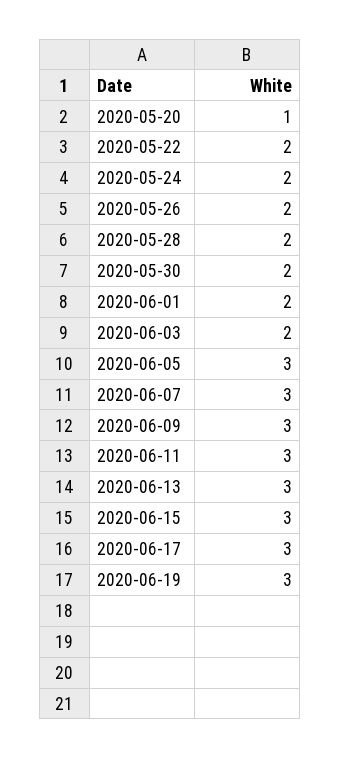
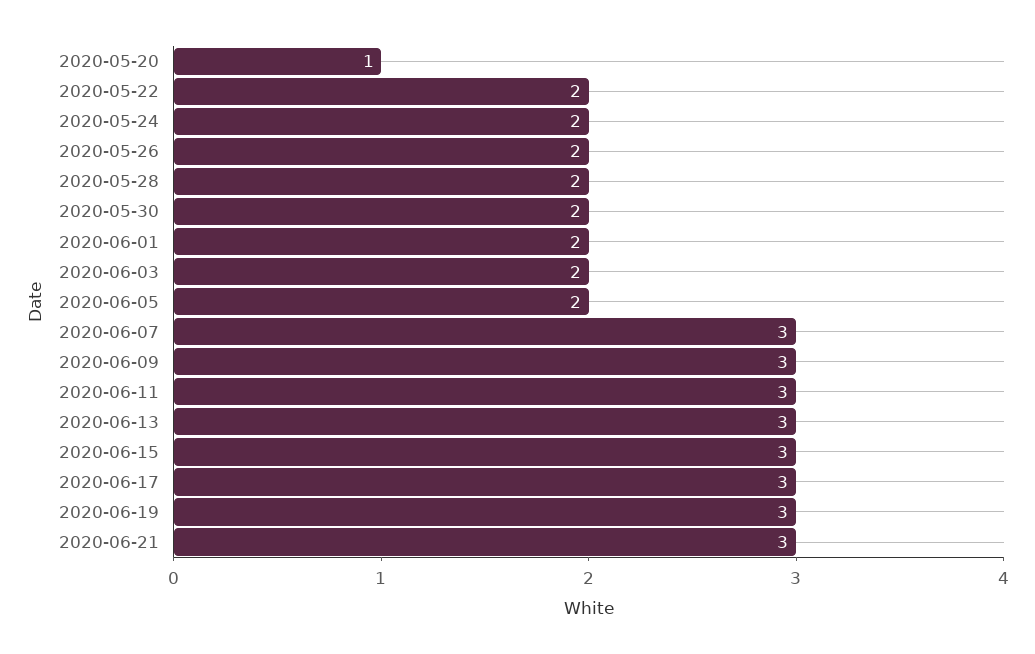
2020-06-05: 3 -> 2
2020-06-21: none -> 3

